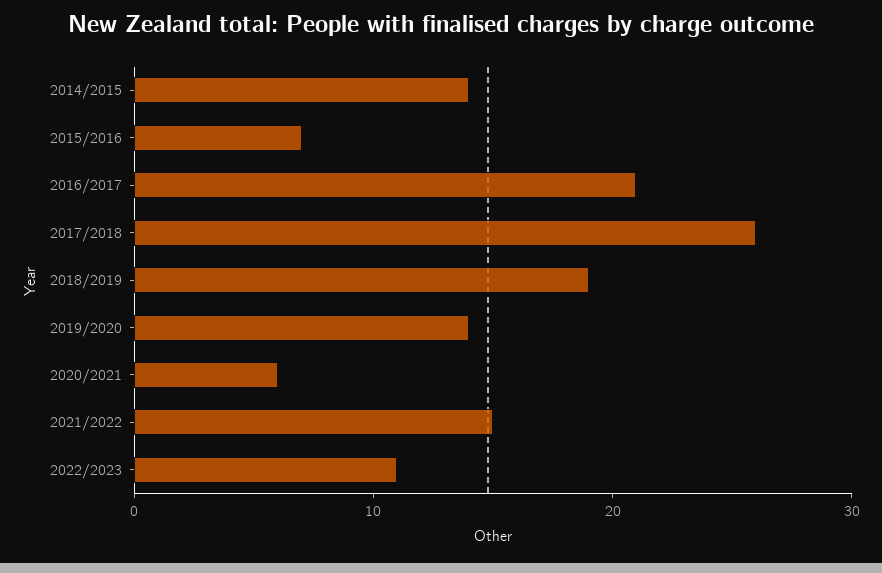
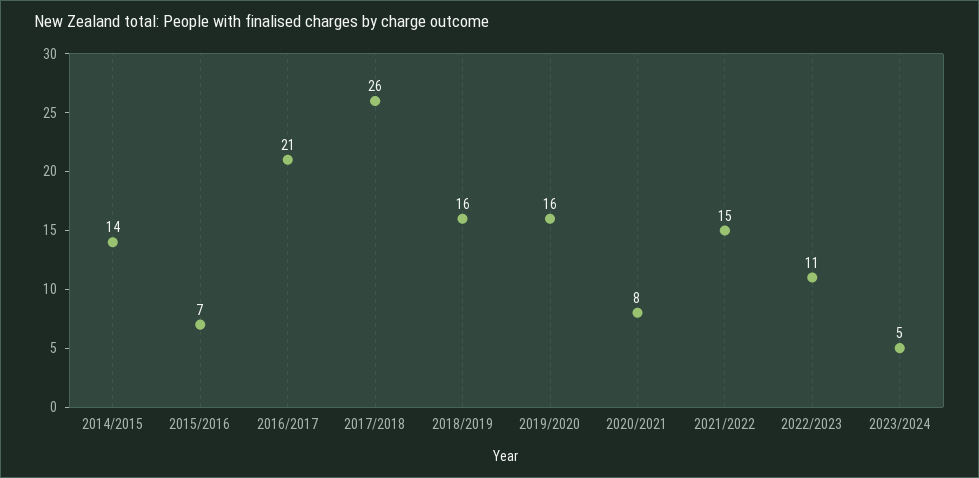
2018/2019: 19 -> 16
2019/2020: 14 -> 16
2020/2021: 6 -> 8
2023/2024: none -> 5

